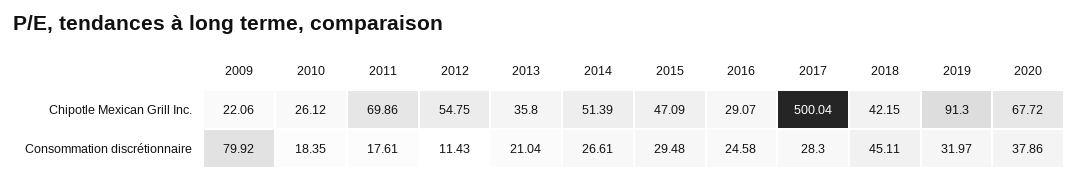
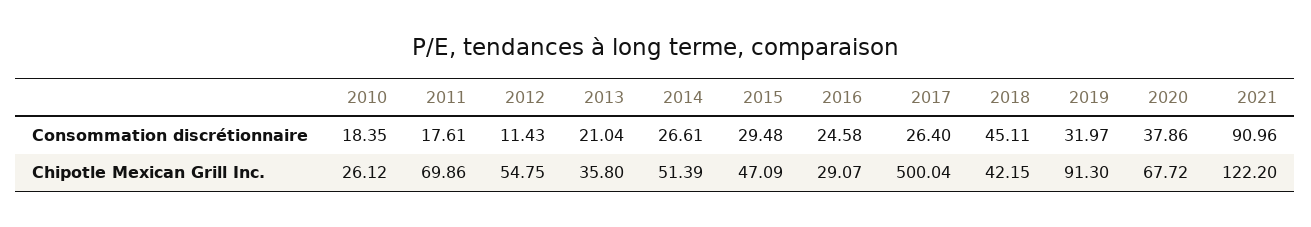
2009, Chipotle Mexican Grill Inc.: 22.06 -> none
2009, Consommation discrétionnaire: 79.92 -> none
2017, Consommation discrétionnaire: 28.3 -> 26.4
2021, Consommation discrétionnaire: none -> 90.96
2021, Chipotle Mexican Grill Inc.: none -> 122.2

